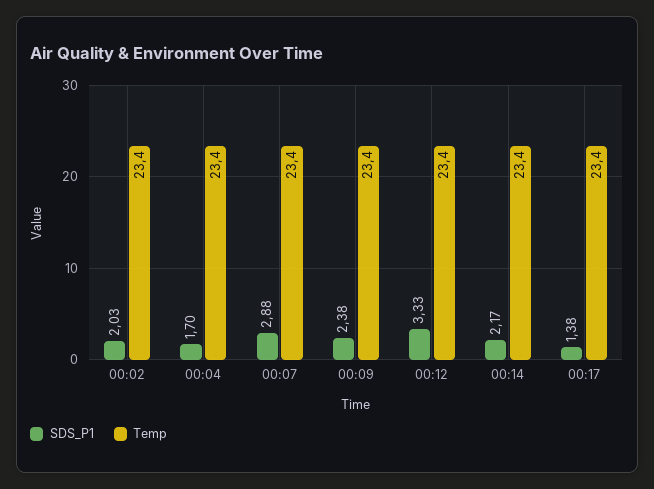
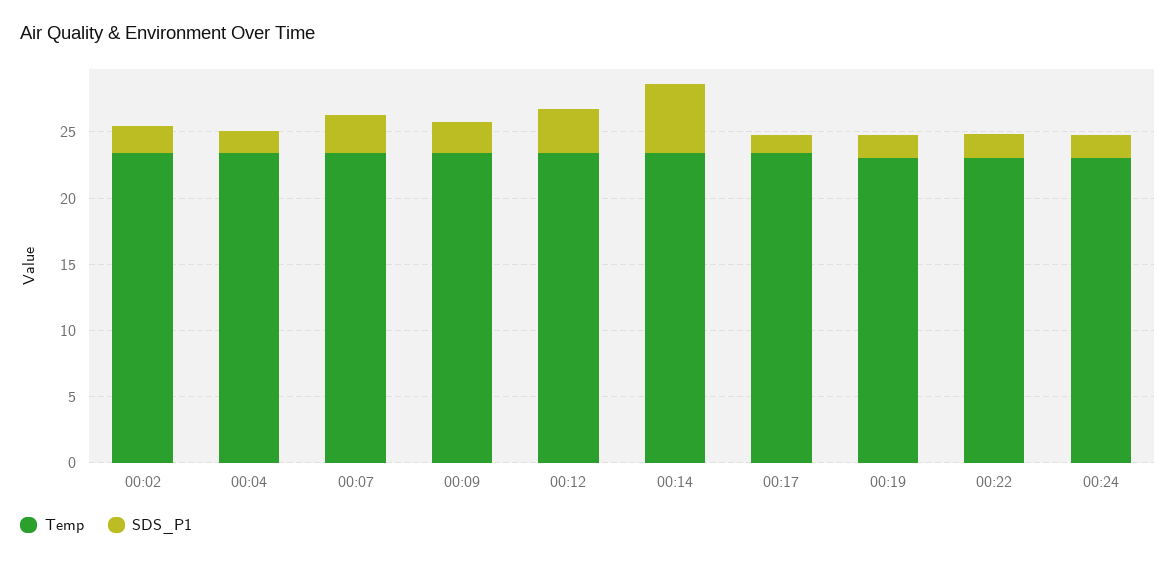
SDS_P1, 00:14: 2.17 -> 5
Temp, 00:19: none -> 23
SDS_P1, 00:19: none -> 2
Temp, 00:22: none -> 23
SDS_P1, 00:22: none -> 2
Temp, 00:24: none -> 23
SDS_P1, 00:24: none -> 2

